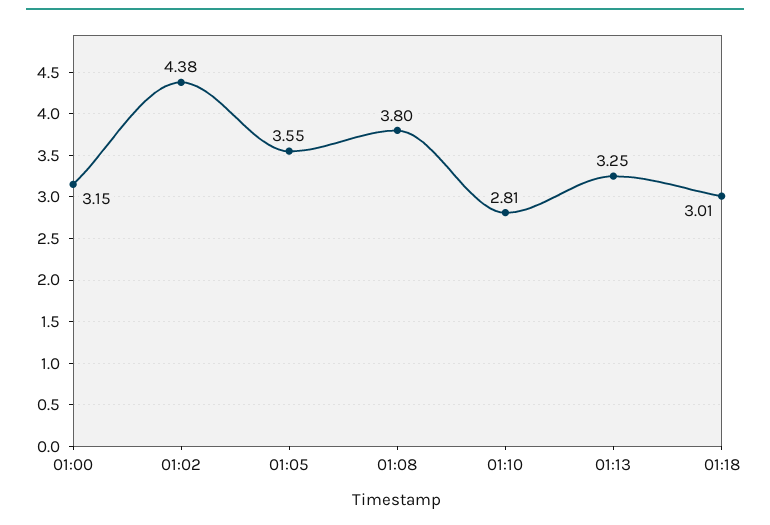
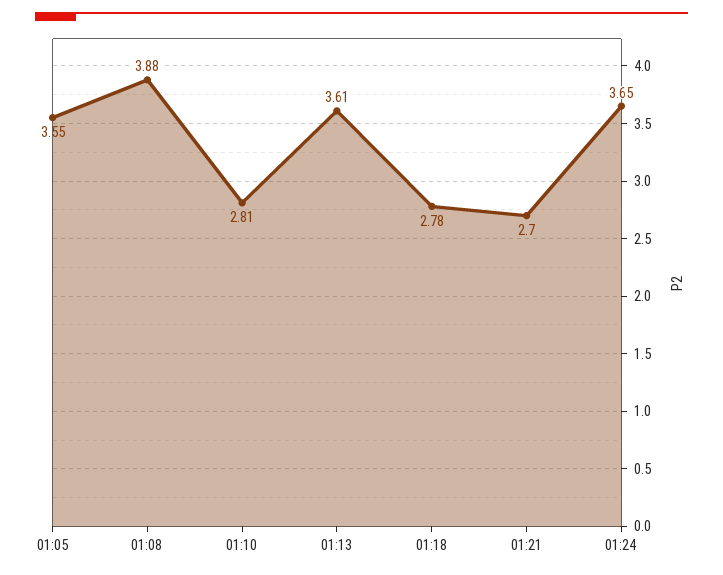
01:00: 3.15 -> none
01:02: 4.38 -> none
01:08: 3.8 -> 3.88
01:13: 3.25 -> 3.61
01:18: 3.01 -> 2.78
01:21: none -> 2.7
01:24: none -> 3.65

